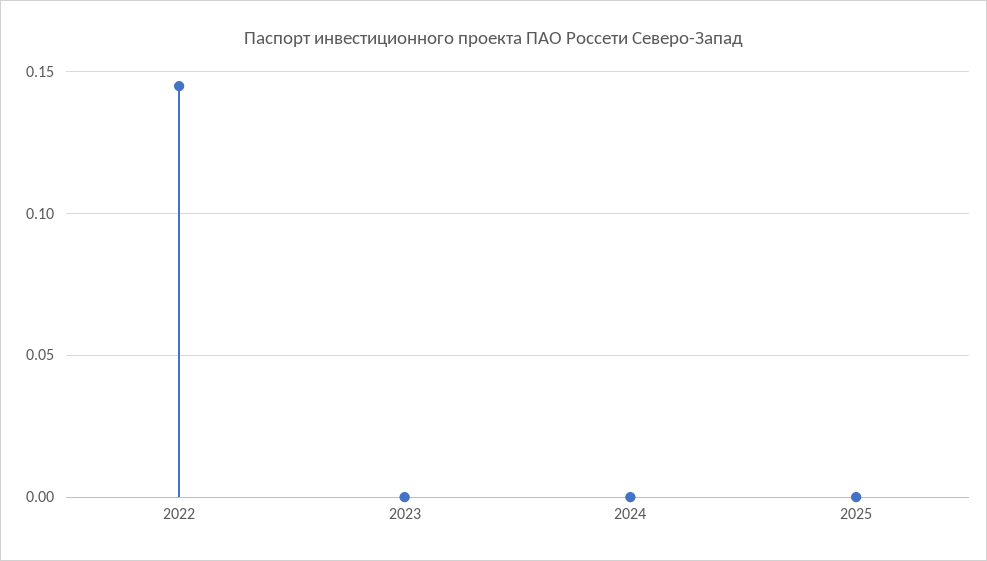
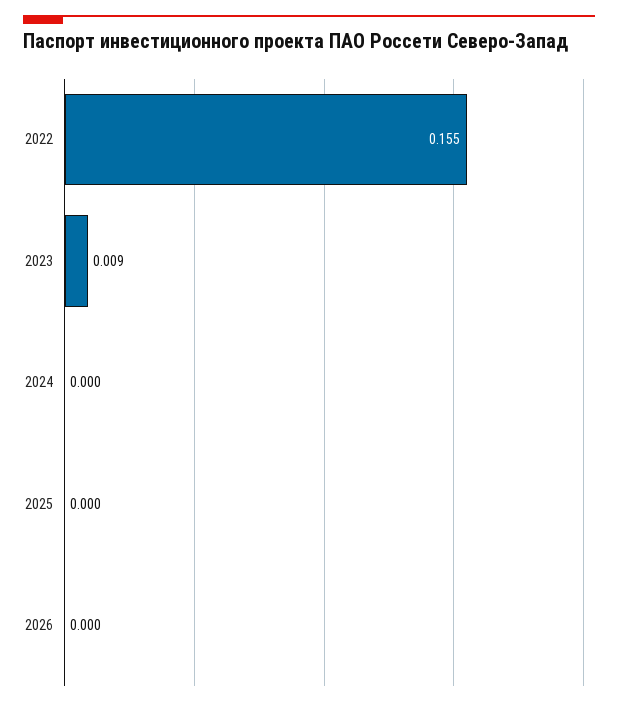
2022: 0.145 -> 0.155
2023: 0 -> 0.009
2026: none -> 0

